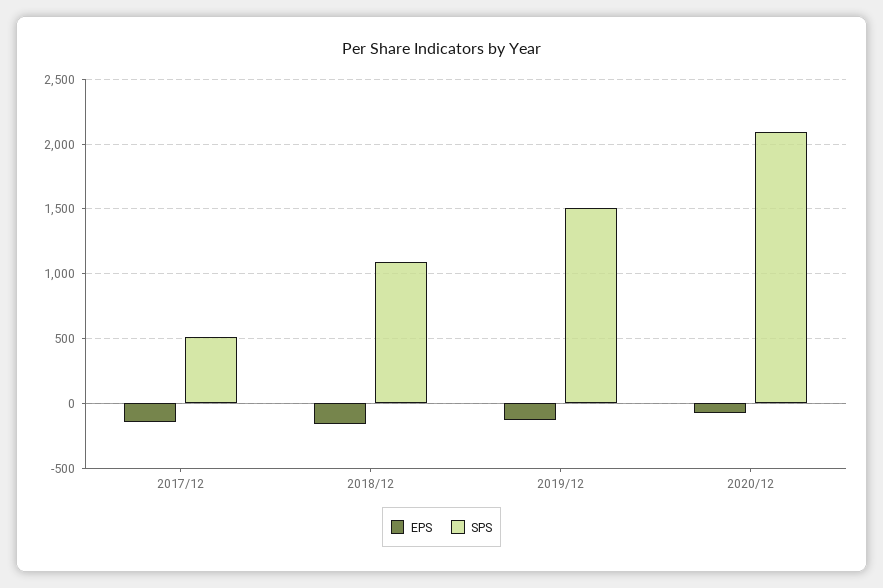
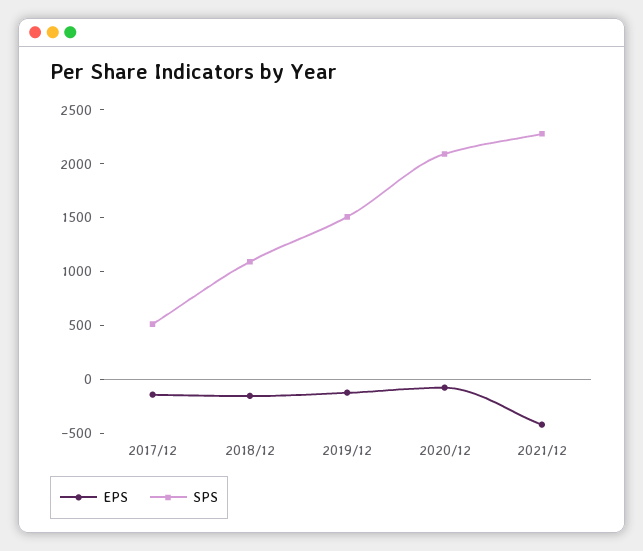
EPS, 2021/12: none -> -400
SPS, 2021/12: none -> 2300

